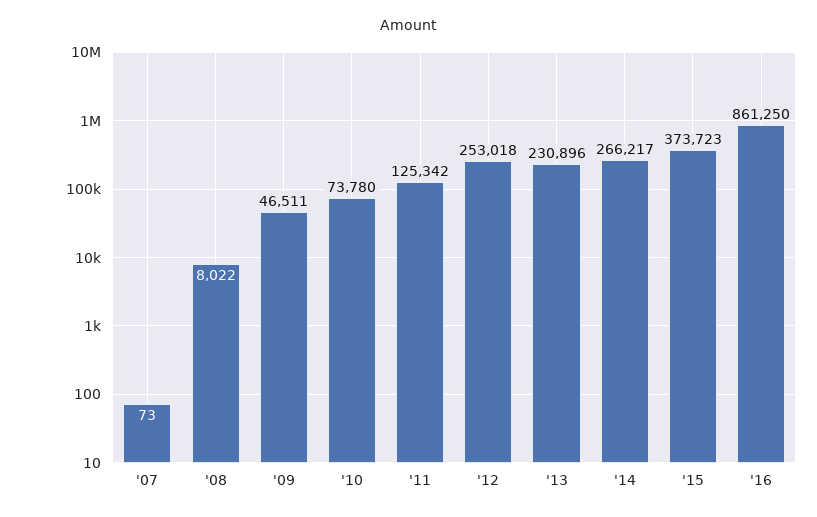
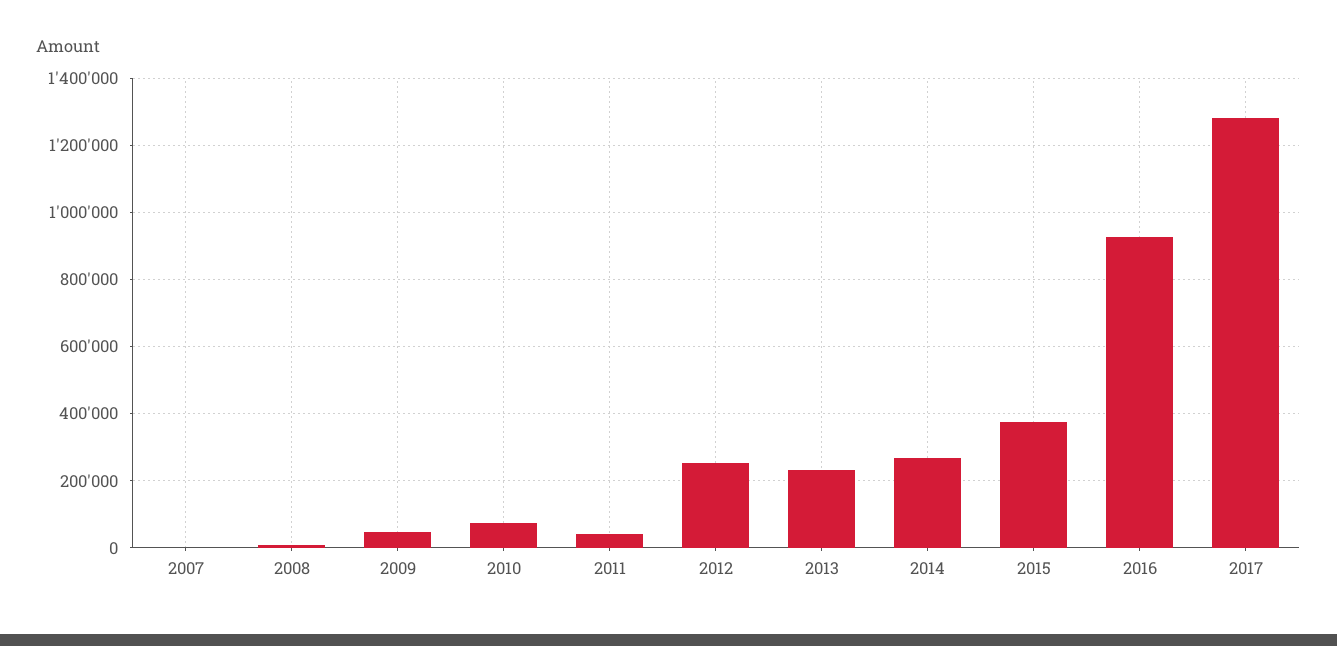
'11: 125342 -> 40000
'16: 861250 -> 920000
2017: none -> 1280000

